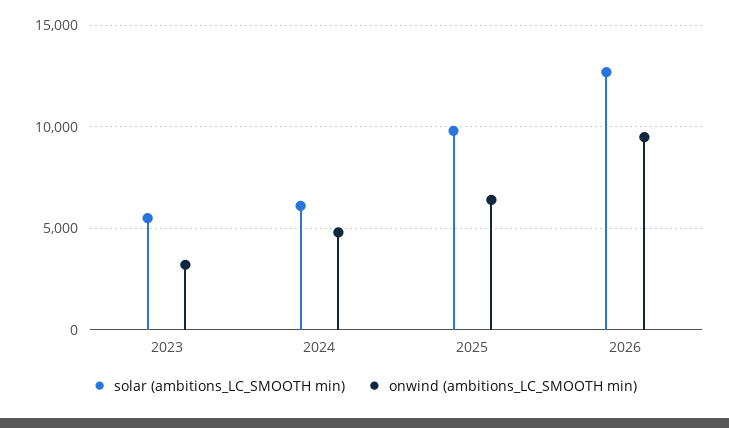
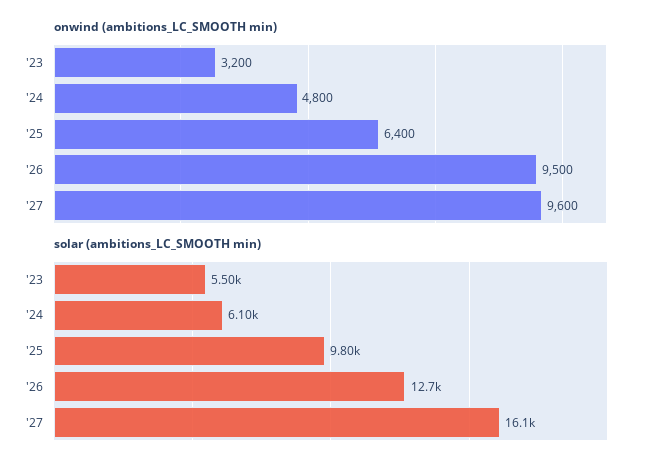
onwind (ambitions_LC_SMOOTH min), '27: none -> 9600
solar (ambitions_LC_SMOOTH min), '27: none -> 16100

